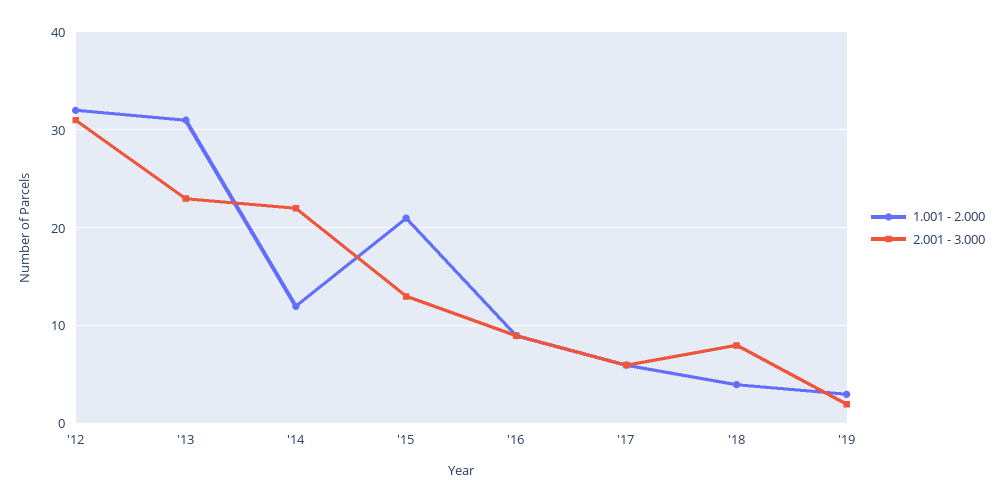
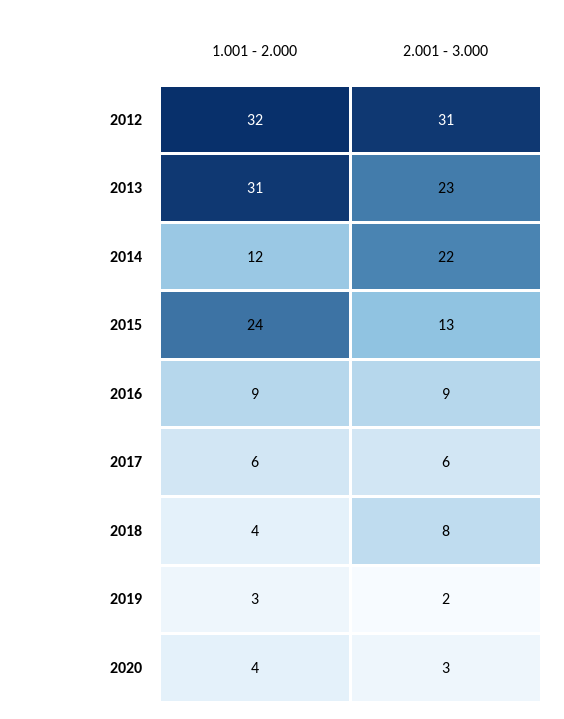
1.001 - 2.000, '15: 21 -> 24
1.001 - 2.000, 2020: none -> 4
2.001 - 3.000, 2020: none -> 3

